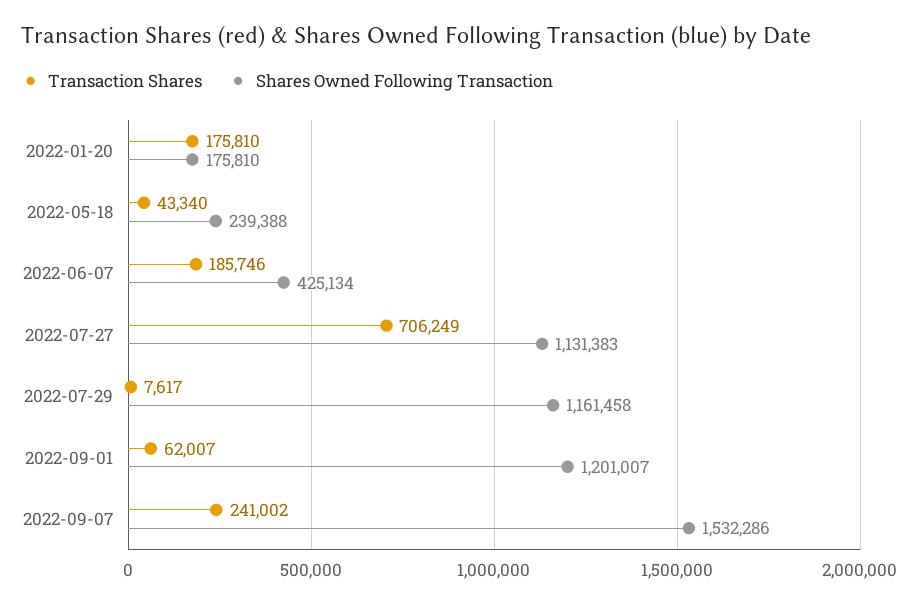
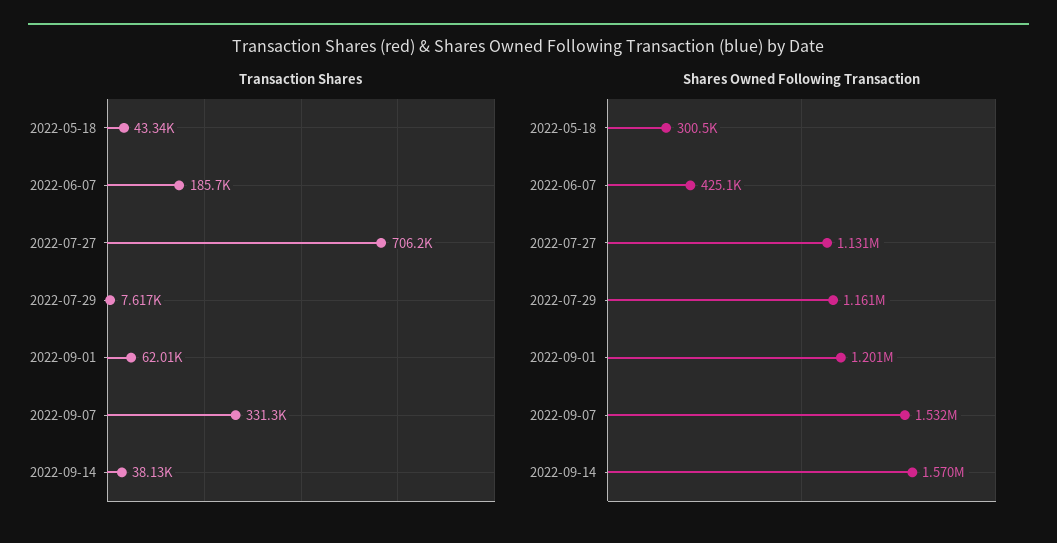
Transaction Shares, 2022-01-20: 175810 -> none
Shares Owned Following Transaction, 2022-01-20: 175810 -> none
Shares Owned Following Transaction, 2022-05-18: 239388 -> 300500
Transaction Shares, 2022-09-07: 241002 -> 331300
Transaction Shares, 2022-09-14: none -> 38130
Shares Owned Following Transaction, 2022-09-14: none -> 1570000

